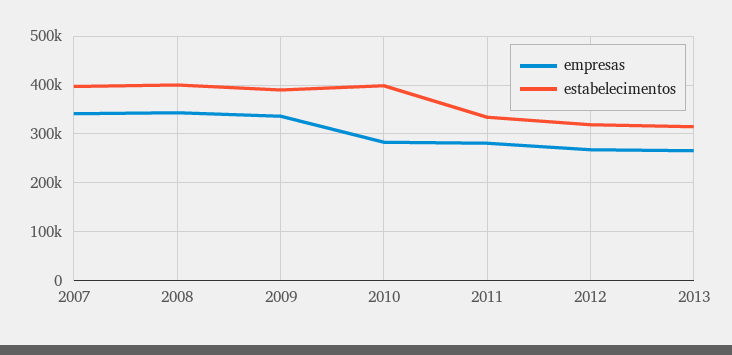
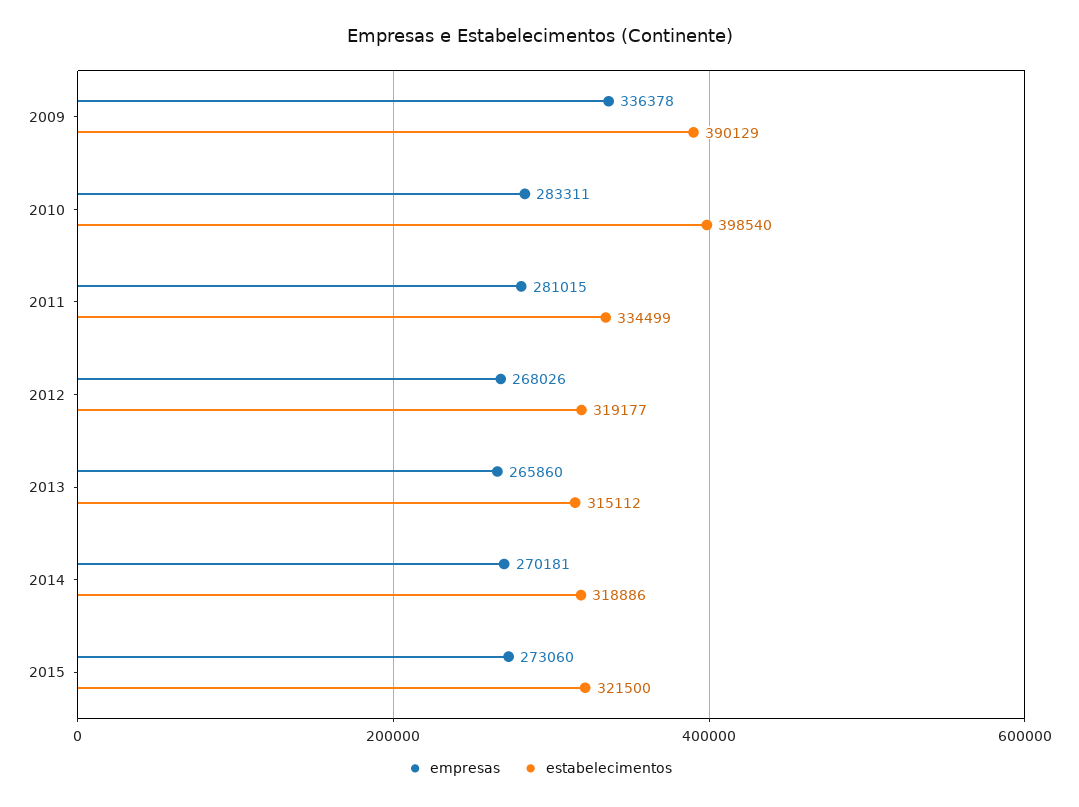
empresas, 2007: 340000 -> none
estabelecimentos, 2007: 400000 -> none
empresas, 2008: 340000 -> none
estabelecimentos, 2008: 400000 -> none
empresas, 2014: none -> 270181
estabelecimentos, 2014: none -> 318886
empresas, 2015: none -> 273060
estabelecimentos, 2015: none -> 321500

